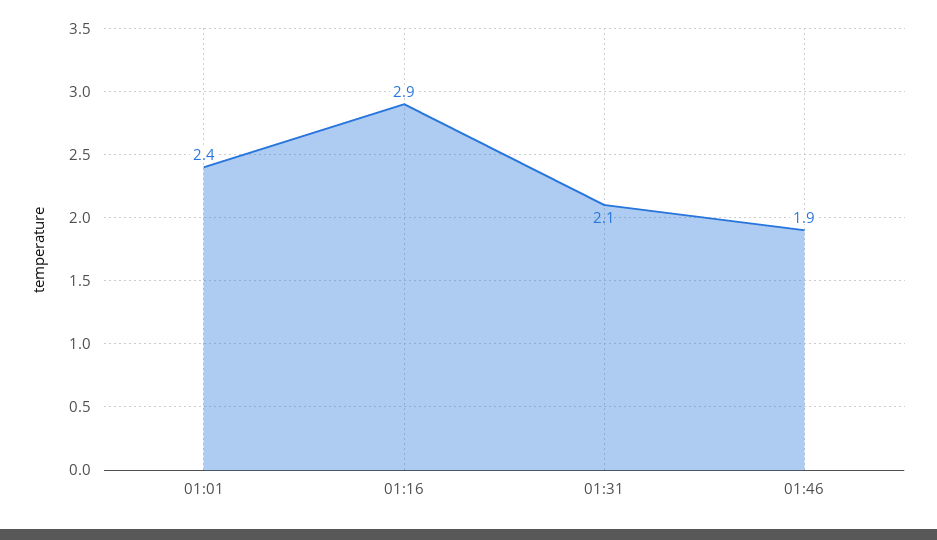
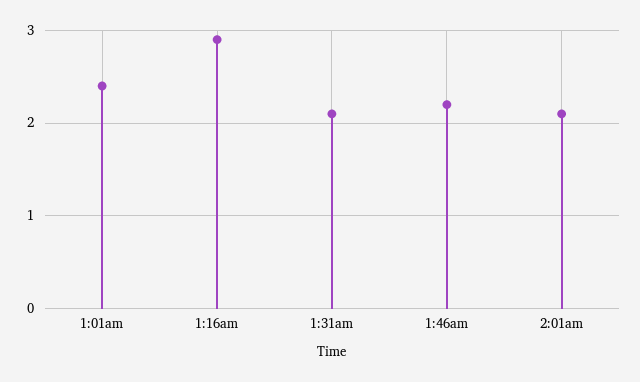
01:46: 1.9 -> 2.2
2:01am: none -> 2.1

